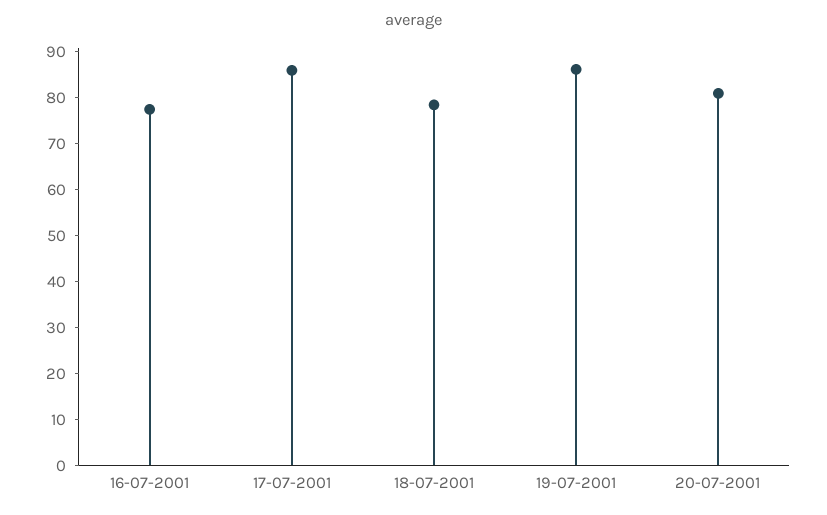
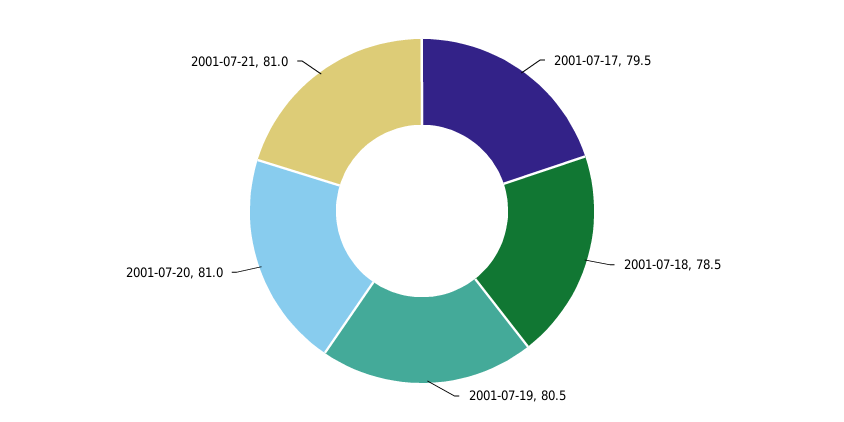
16-07-2001: 78 -> none
17-07-2001: 86 -> 79.5
19-07-2001: 86 -> 80.5
2001-07-21: none -> 81

